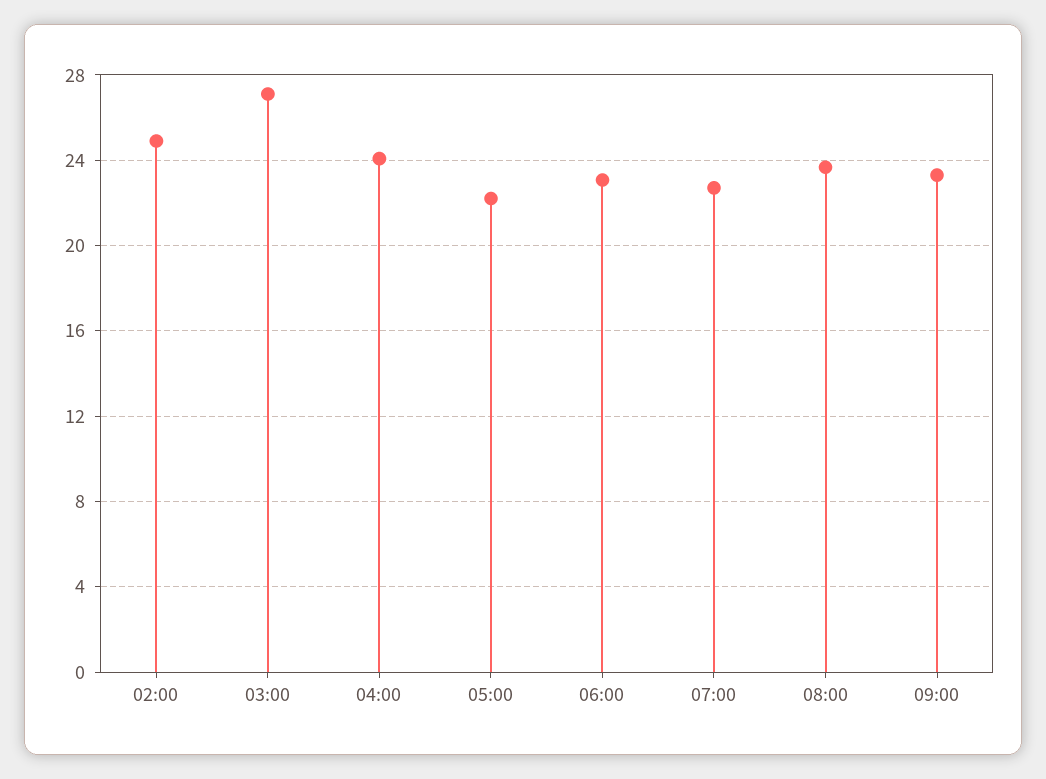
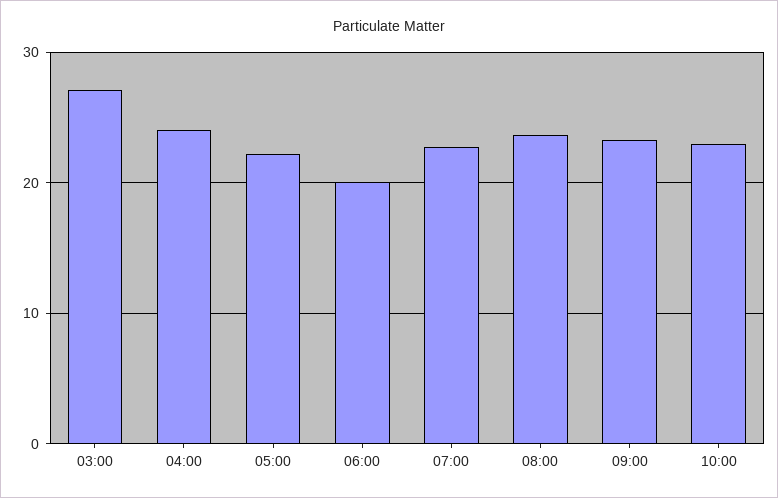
02:00: 25 -> none
06:00: 23 -> 20
10:00: none -> 23

